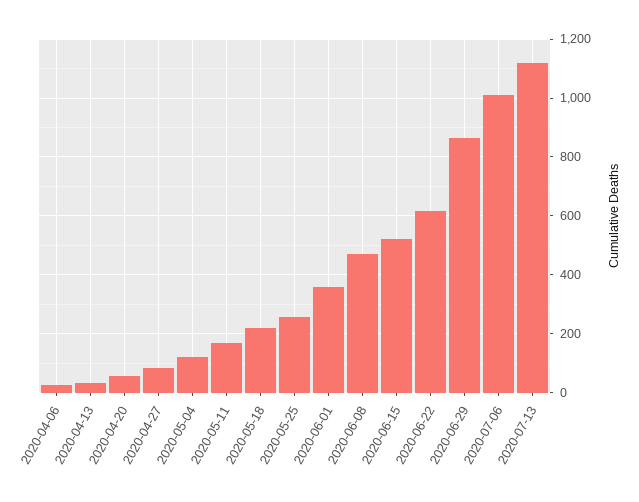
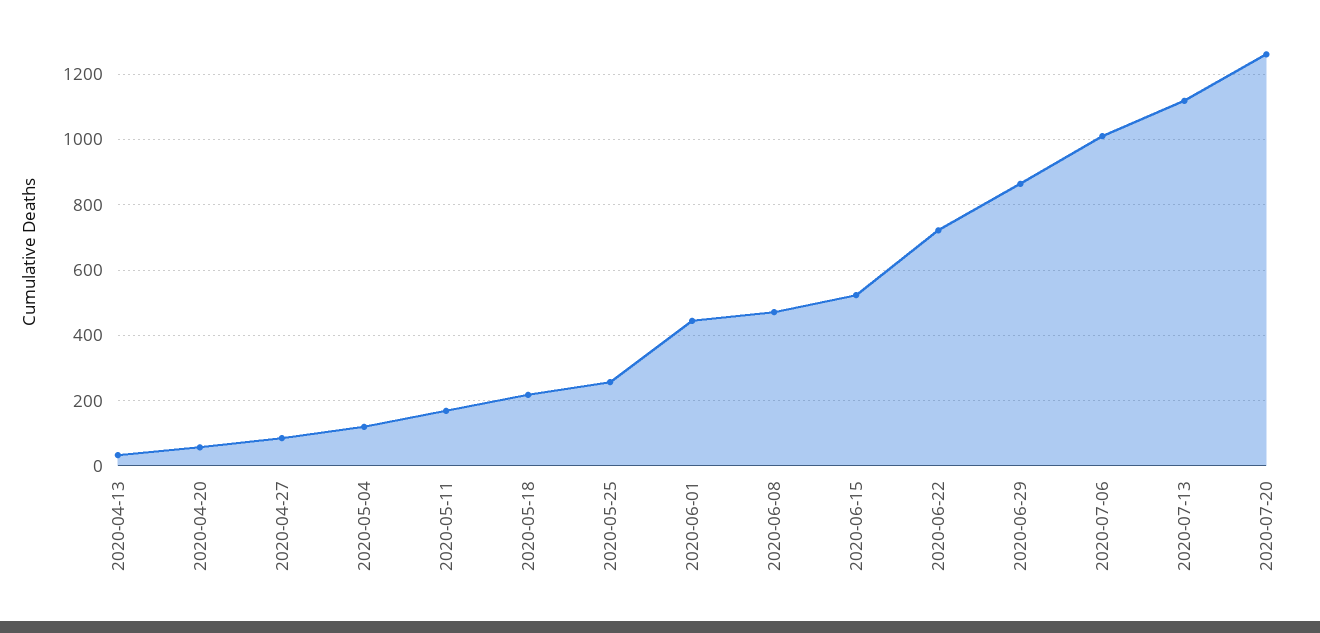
2020-04-06: 25 -> none
2020-06-01: 350 -> 440
2020-06-22: 625 -> 720
2020-07-20: none -> 1260

